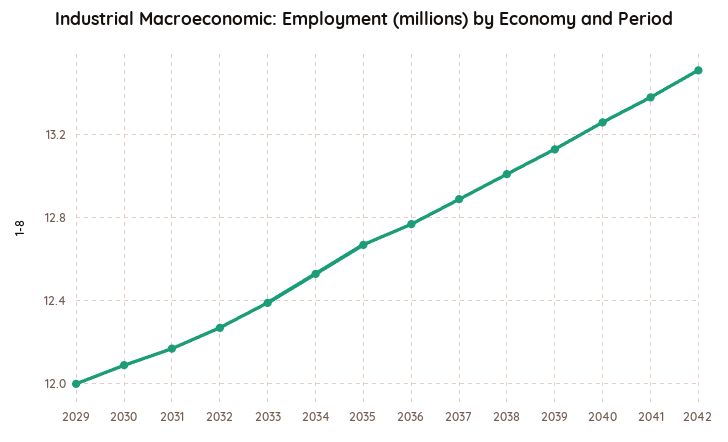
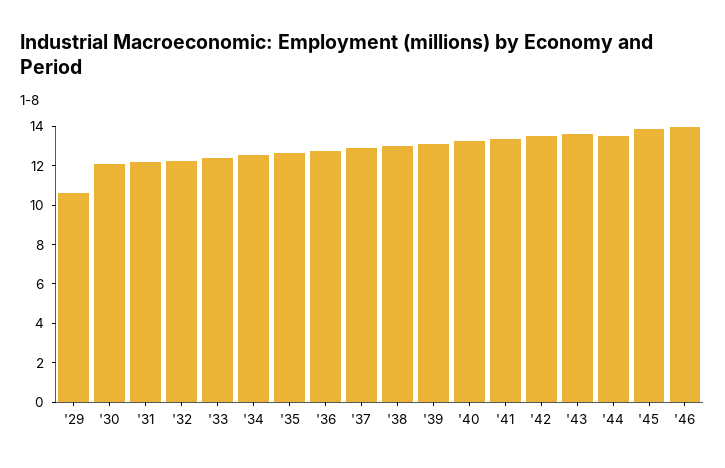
2029: 12 -> 10.5
'43: none -> 13.5
'44: none -> 13.5
'45: none -> 14
'46: none -> 14

